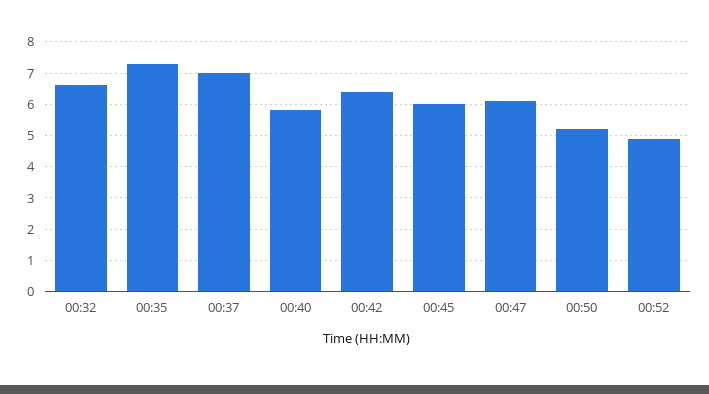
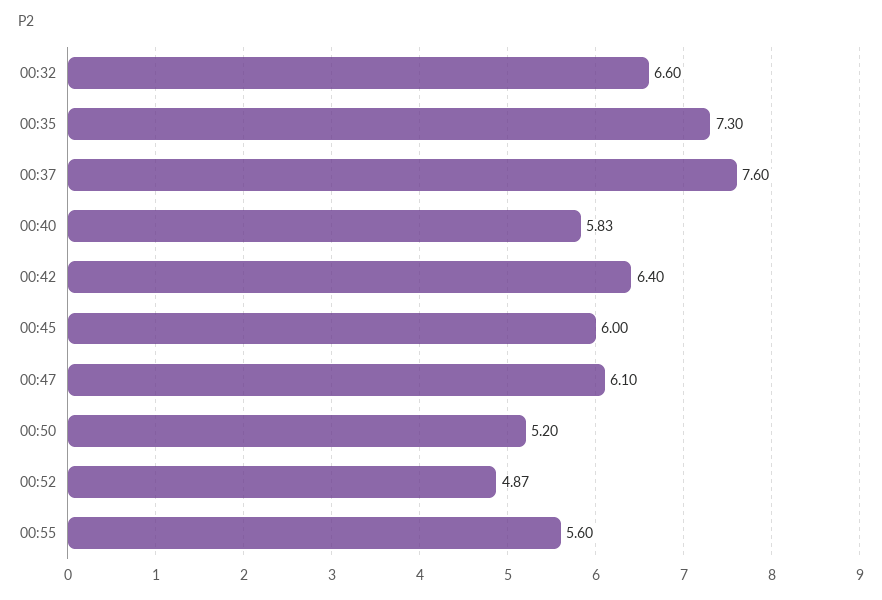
00:37: 7 -> 7.6
00:55: none -> 5.6

